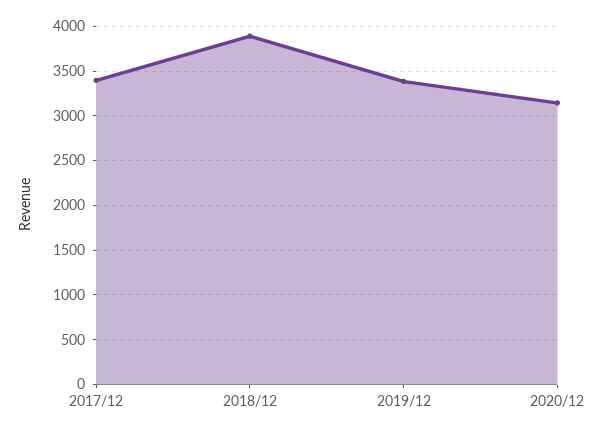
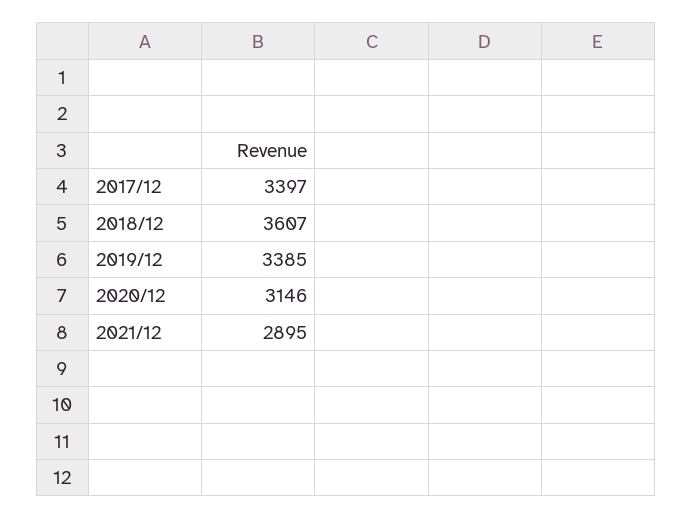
2018/12: 3900 -> 3607
2021/12: none -> 2895

